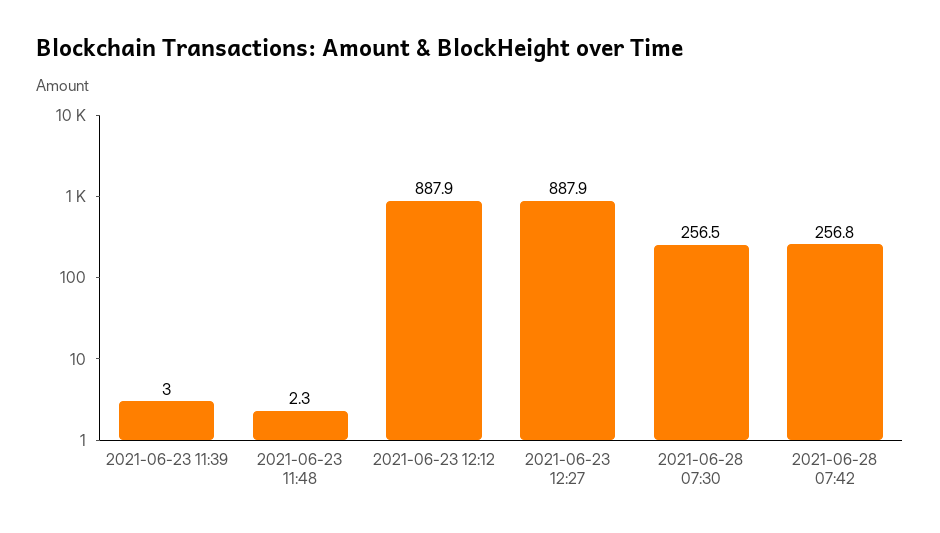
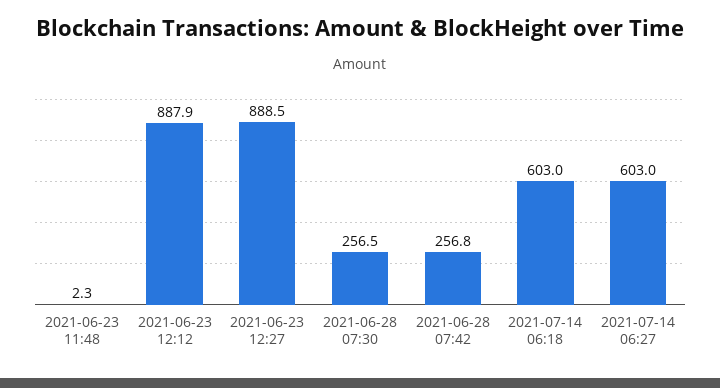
2021-06-23 11:39: 3 -> none
2021-06-23 12:27: 887.9 -> 888.5
2021-07-14 06:18: none -> 603
2021-07-14 06:27: none -> 603

